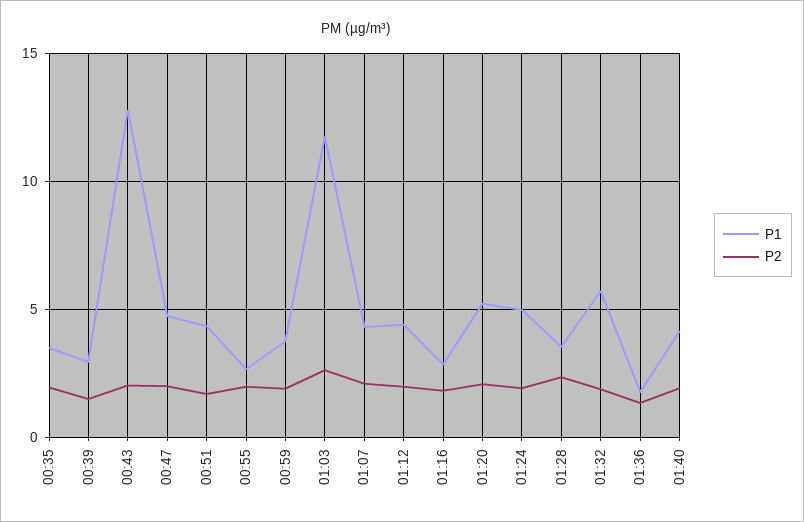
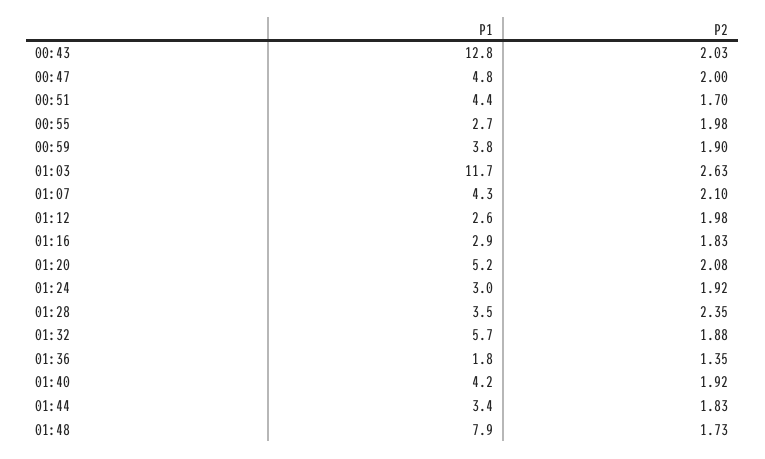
P1, 00:35: 3.5 -> none
P2, 00:35: 2 -> none
P1, 00:39: 3 -> none
P2, 00:39: 1.5 -> none
P1, 01:12: 4.5 -> 2.6
P1, 01:24: 5 -> 3
P1, 01:44: none -> 3.4
P2, 01:44: none -> 1.83
P1, 01:48: none -> 7.9
P2, 01:48: none -> 1.73

